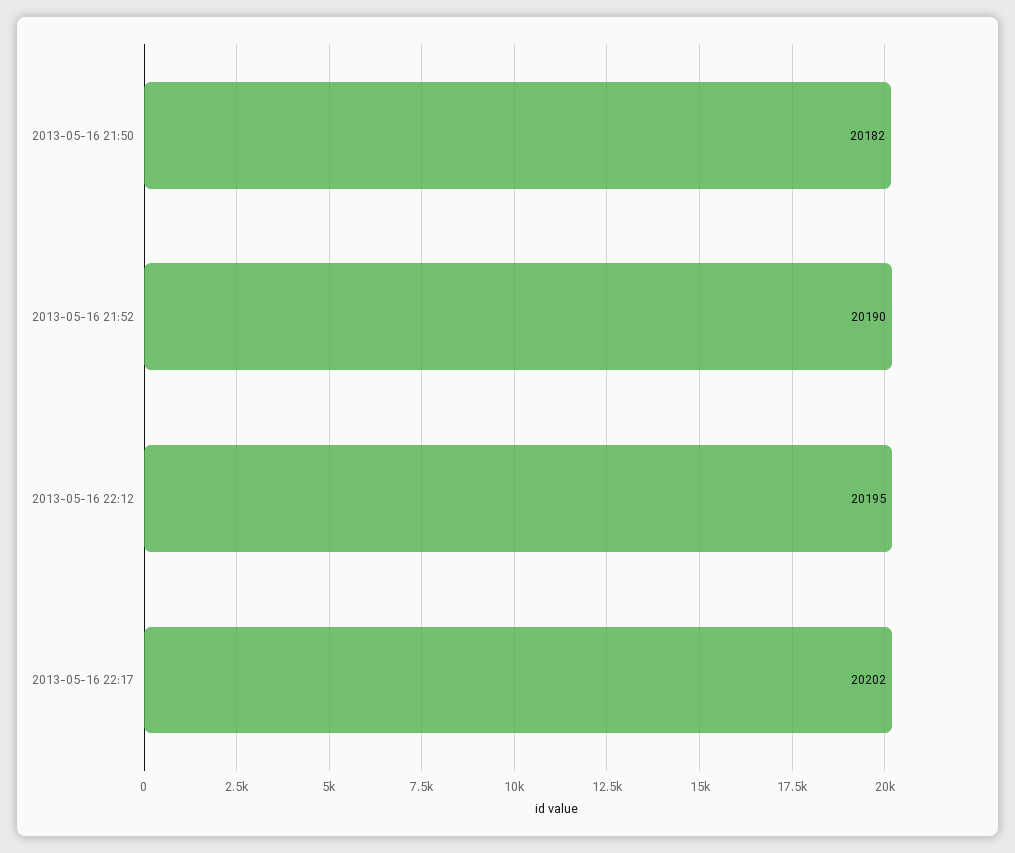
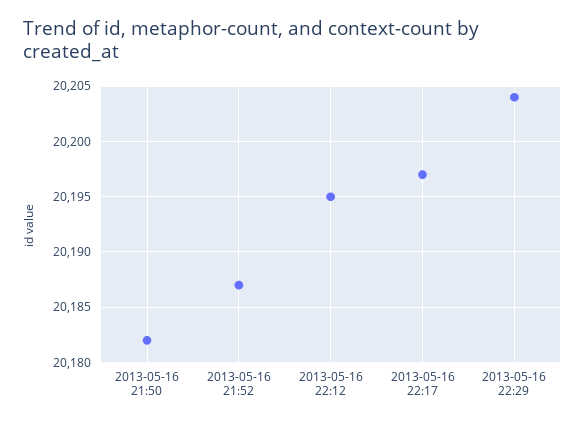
2013-05-16 21:52: 20190 -> 20187
2013-05-16 22:17: 20202 -> 20197
2013-05-16 22:29: none -> 20204

